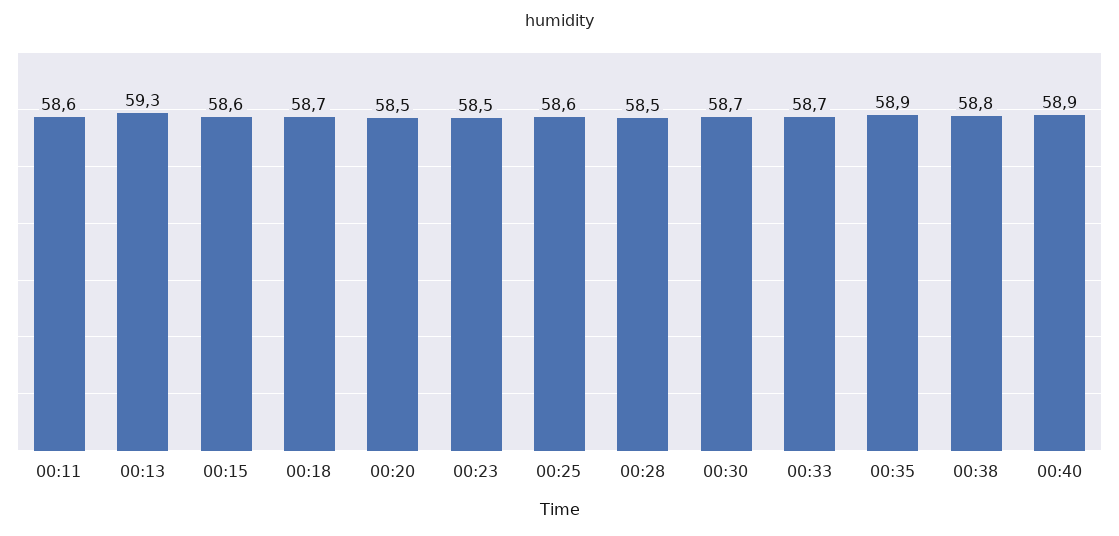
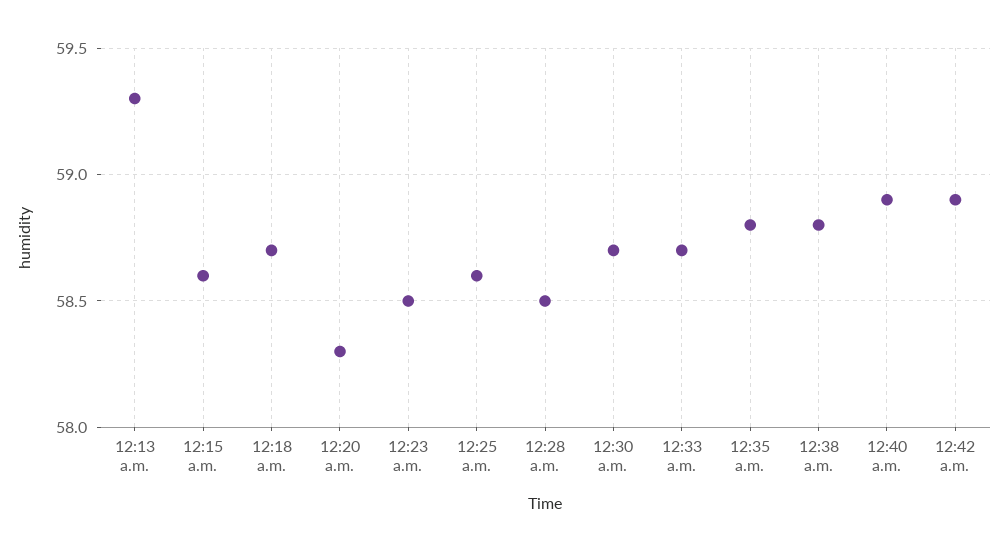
00:11: 58.6 -> none
00:20: 58.5 -> 58.3
00:35: 58.9 -> 58.8
12:42 a.m.: none -> 58.9

